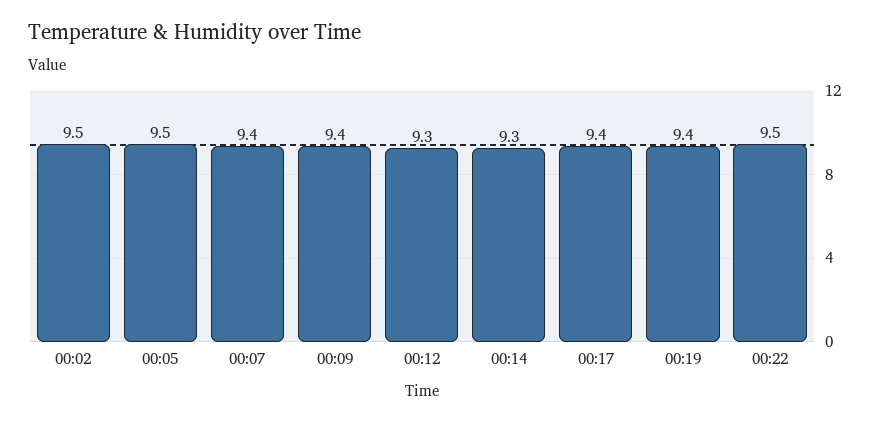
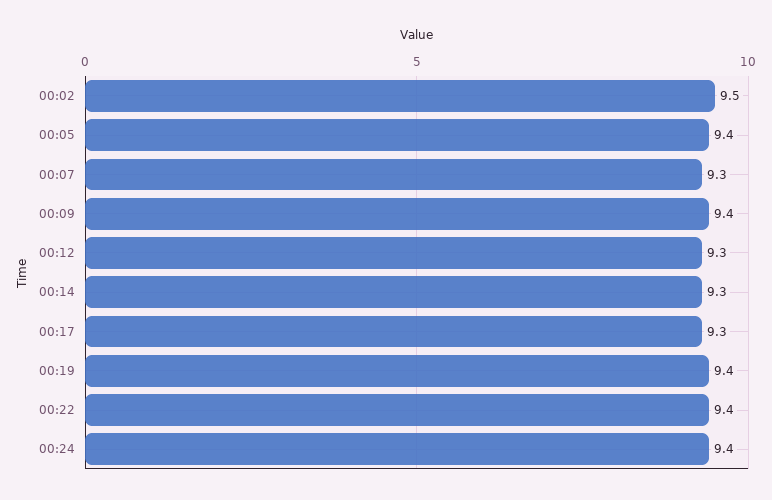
00:05: 9.5 -> 9.4
00:07: 9.4 -> 9.3
00:17: 9.4 -> 9.3
00:22: 9.5 -> 9.4
00:24: none -> 9.4

